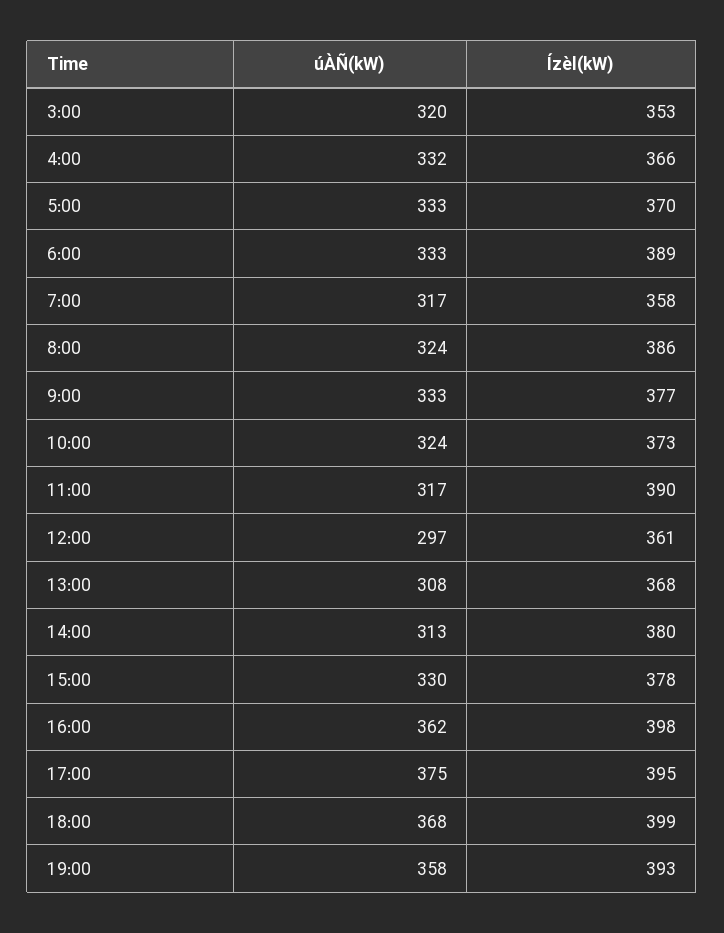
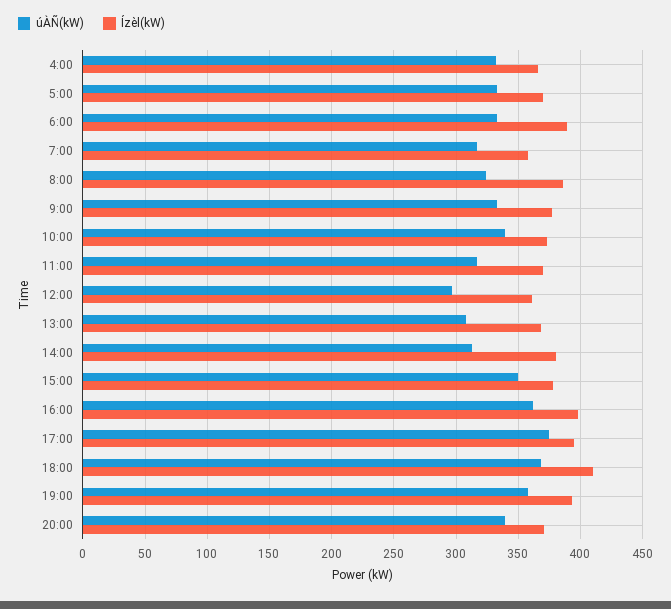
úÀÑ(kW), 3:00: 320 -> none
Ízèl(kW), 3:00: 353 -> none
úÀÑ(kW), 10:00: 324 -> 340
Ízèl(kW), 11:00: 390 -> 370
úÀÑ(kW), 15:00: 330 -> 350
Ízèl(kW), 18:00: 399 -> 410
úÀÑ(kW), 20:00: none -> 340
Ízèl(kW), 20:00: none -> 370

